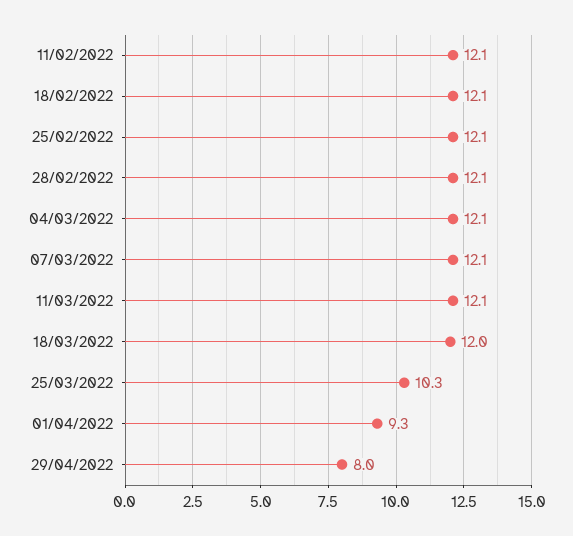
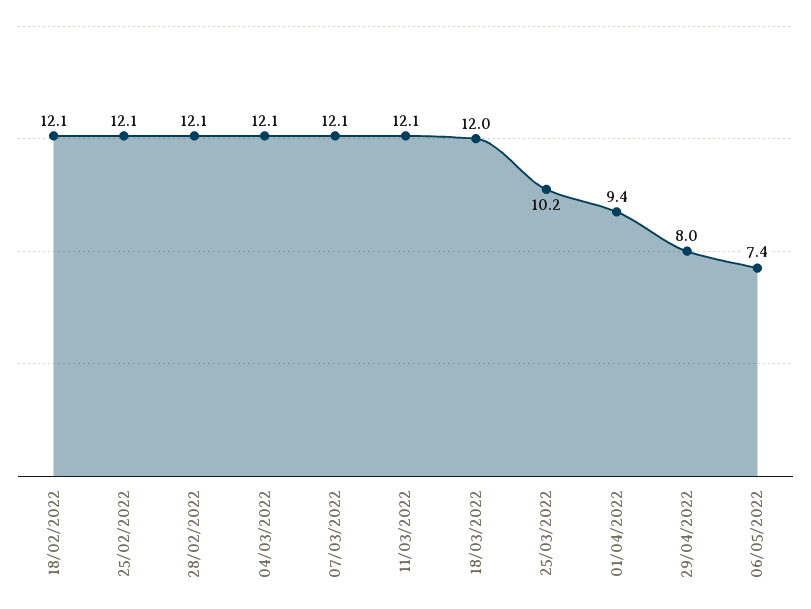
11/02/2022: 12.1 -> none
25/03/2022: 10.3 -> 10.2
01/04/2022: 9.3 -> 9.4
06/05/2022: none -> 7.4

